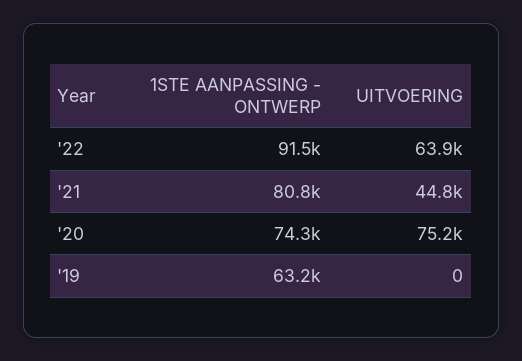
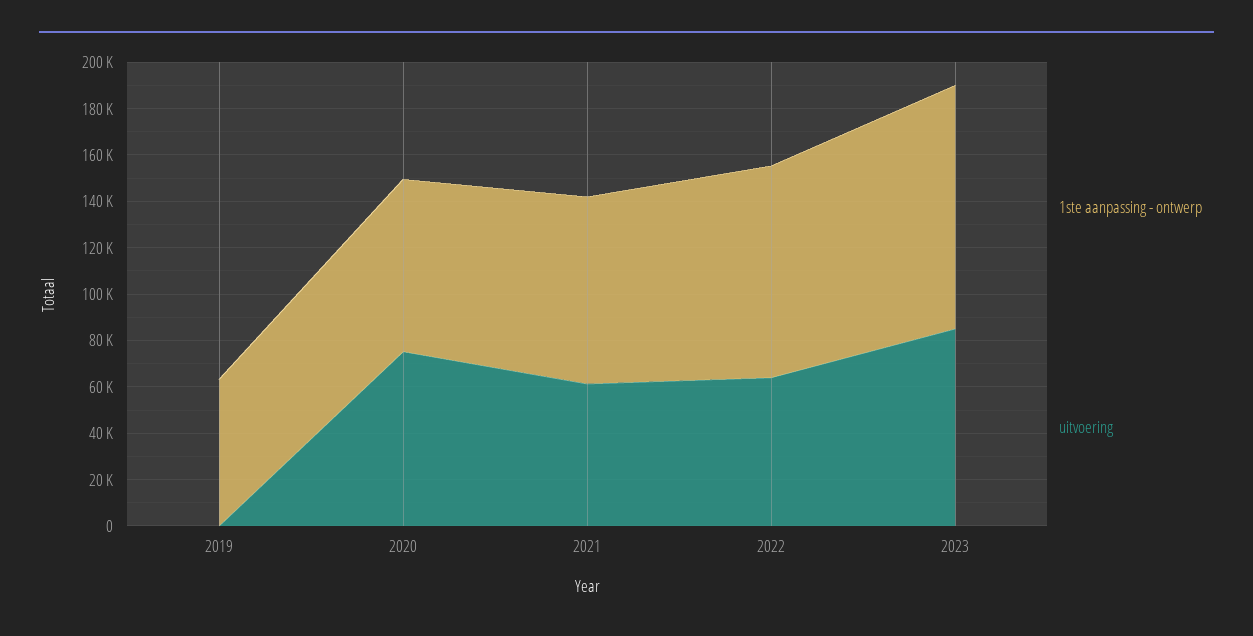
UITVOERING, '21: 44800 -> 60000
1STE AANPASSING - ONTWERP, 2023: none -> 105000
UITVOERING, 2023: none -> 85000

